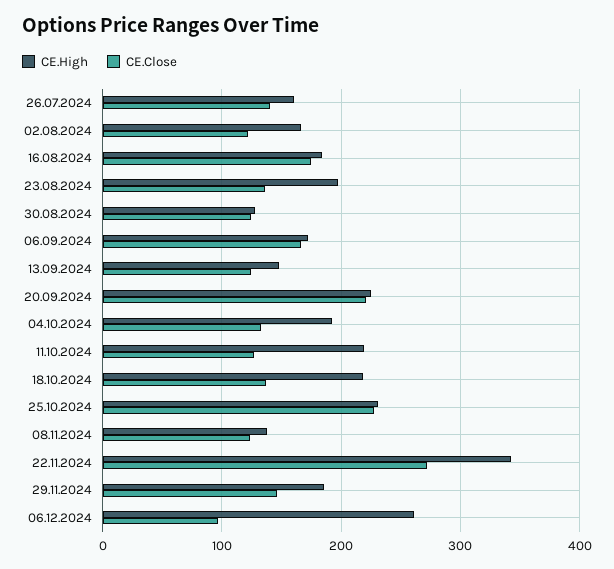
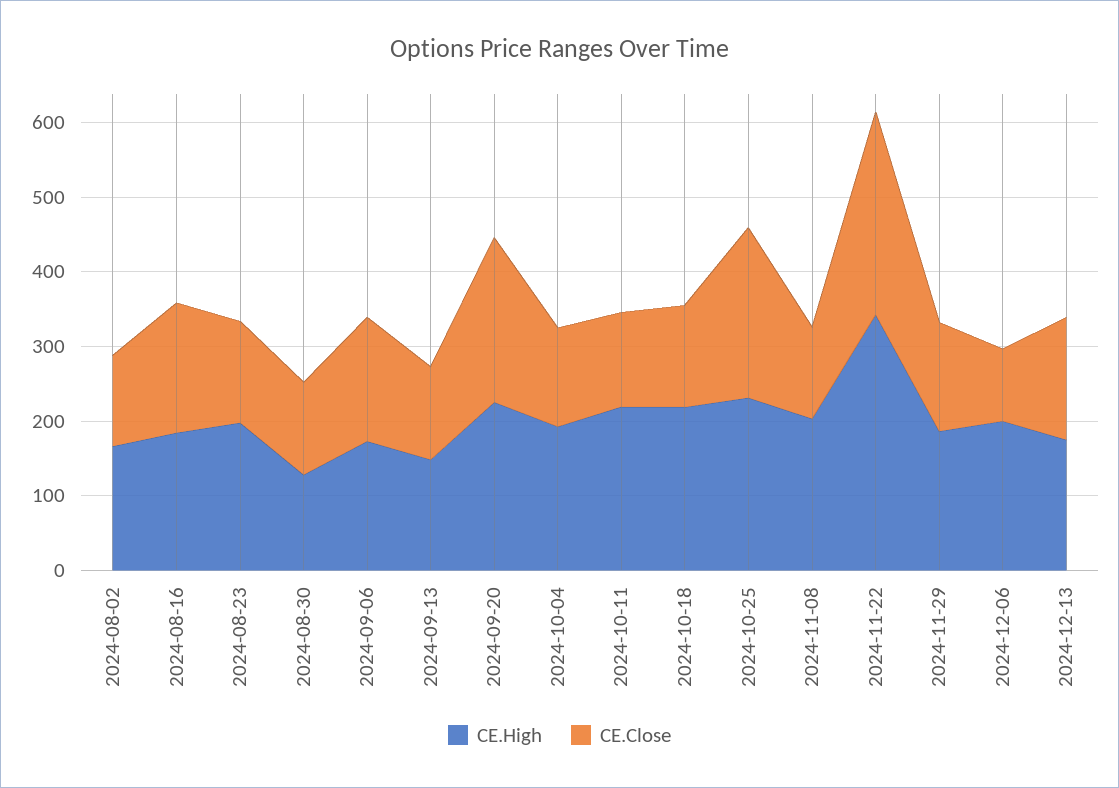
CE.High, 26.07.2024: 160 -> none
CE.Close, 26.07.2024: 140 -> none
CE.High, 08.11.2024: 140 -> 200
CE.High, 06.12.2024: 260 -> 200
CE.High, 2024-12-13: none -> 180
CE.Close, 2024-12-13: none -> 160

